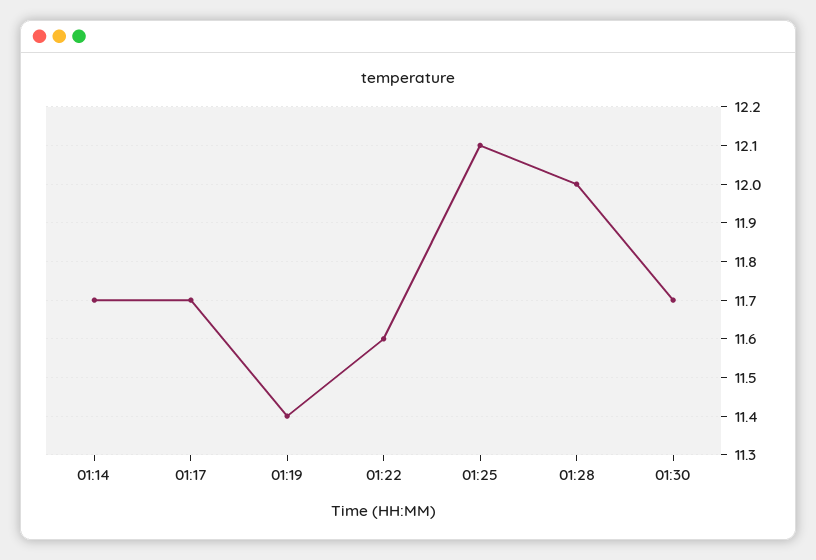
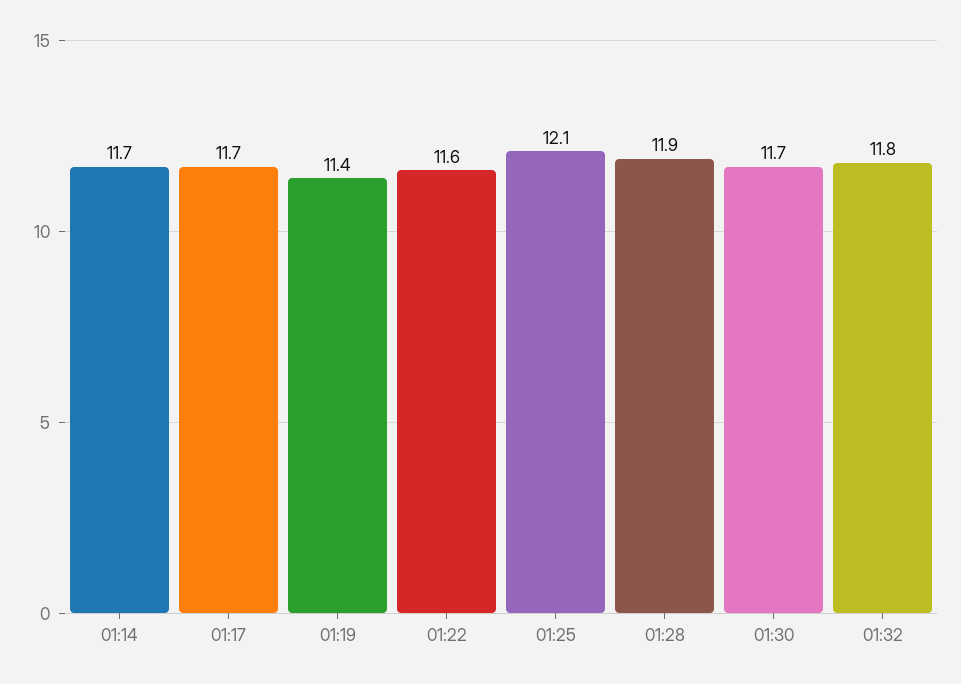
01:28: 12 -> 11.9
01:32: none -> 11.8

